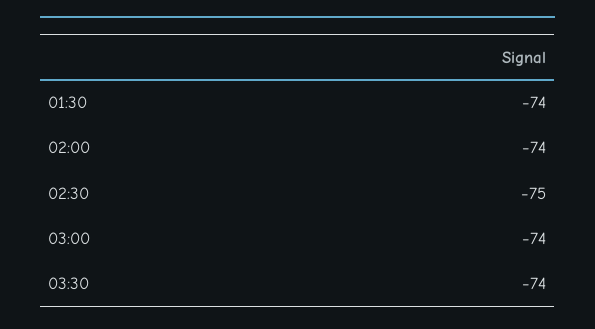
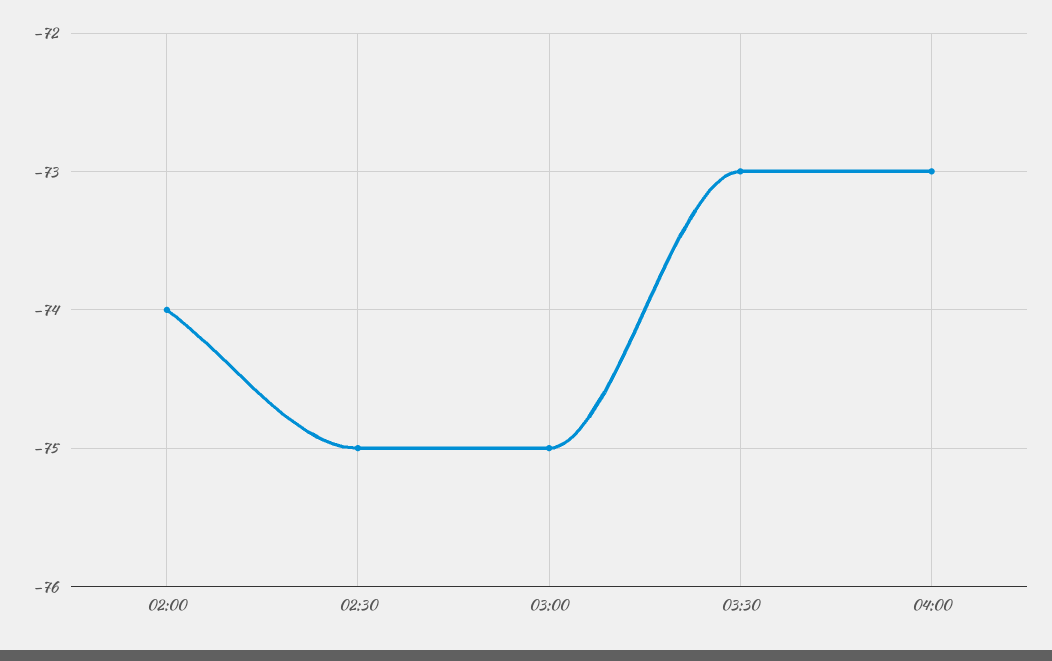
01:30: -74 -> none
03:00: -74 -> -75
03:30: -74 -> -73
04:00: none -> -73

